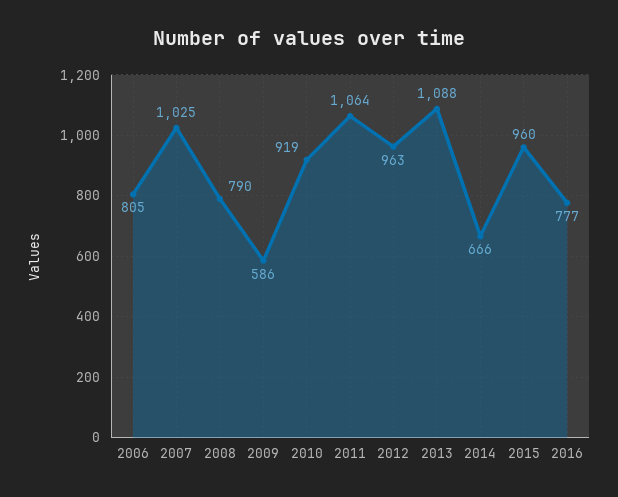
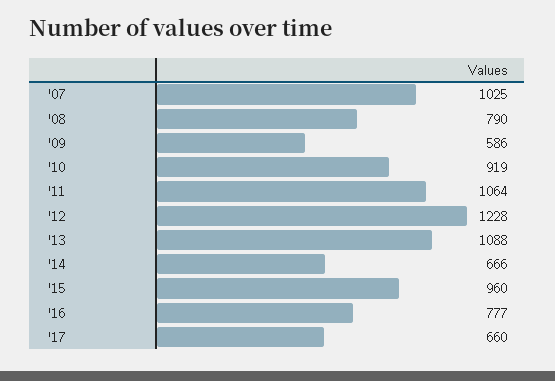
2006: 805 -> none
2012: 963 -> 1228
'17: none -> 660

